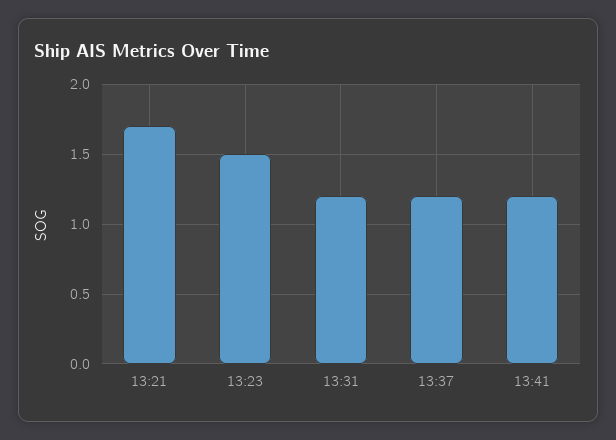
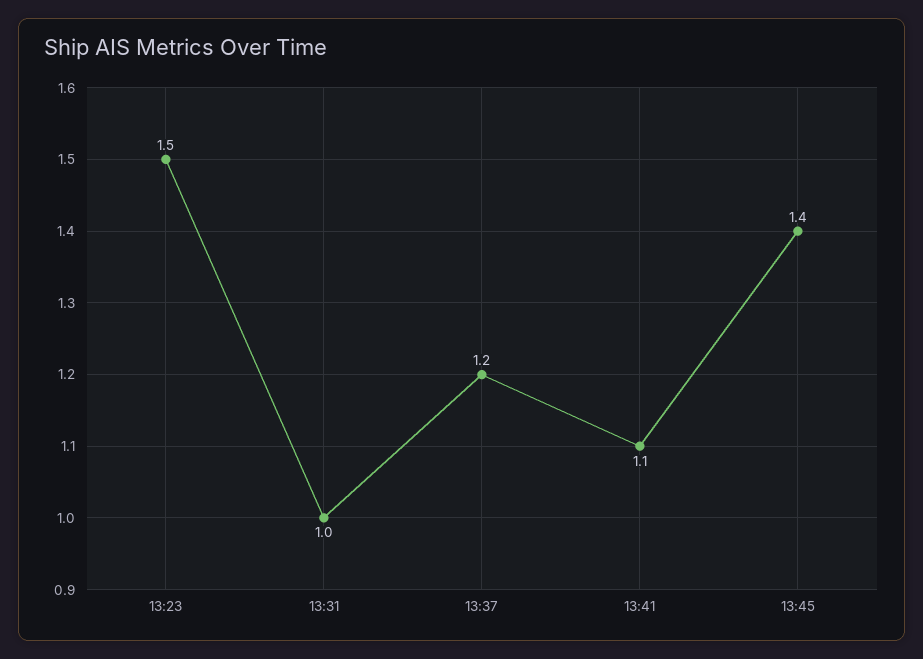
13:21: 1.7 -> none
13:31: 1.2 -> 1
13:41: 1.2 -> 1.1
13:45: none -> 1.4

